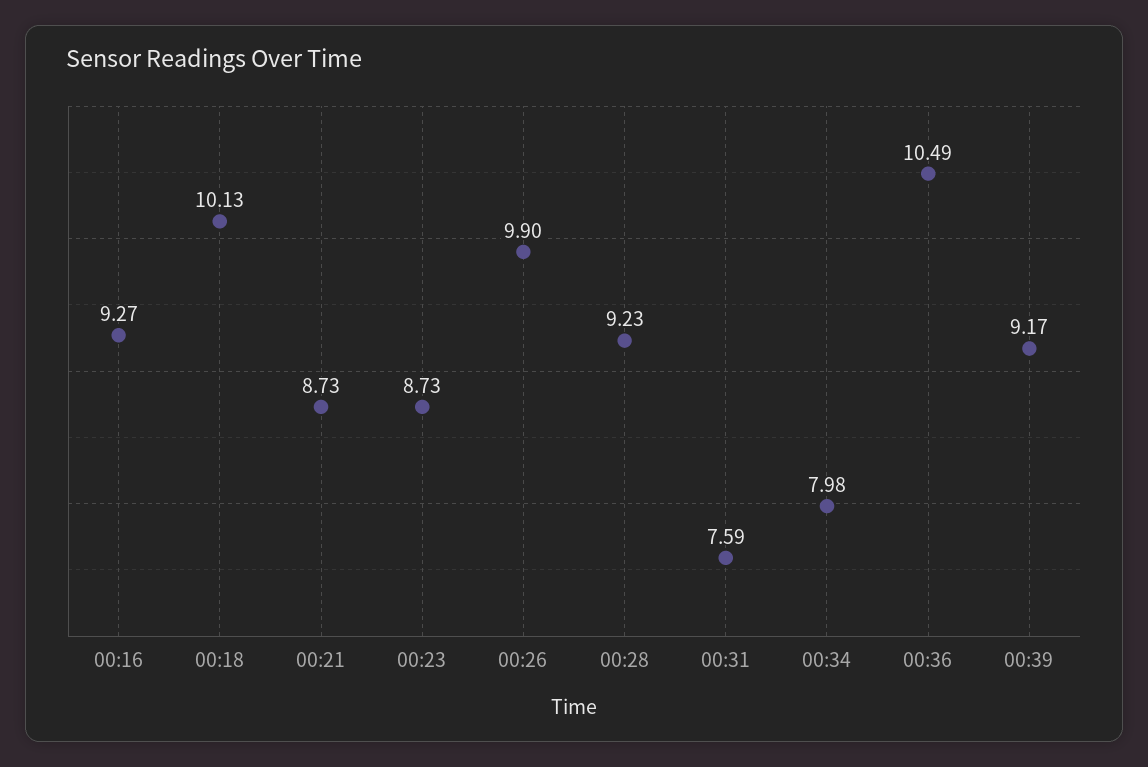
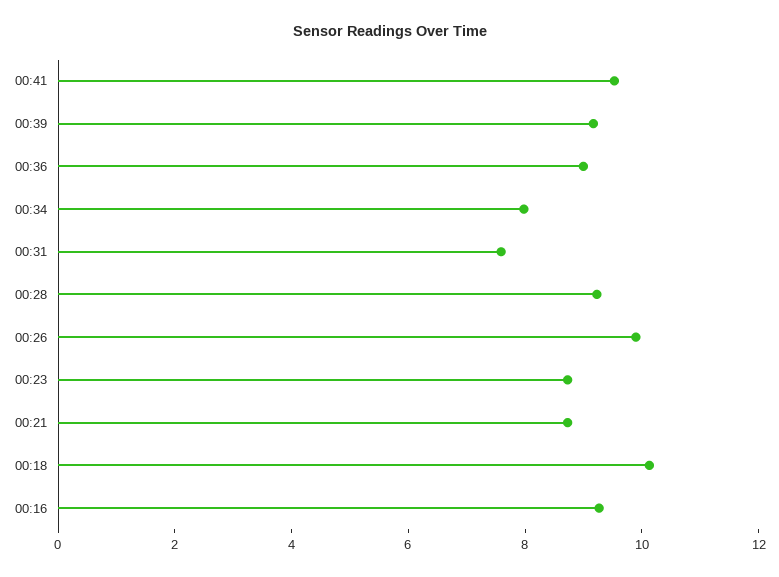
00:36: 10.49 -> 9
00:41: none -> 9.5

